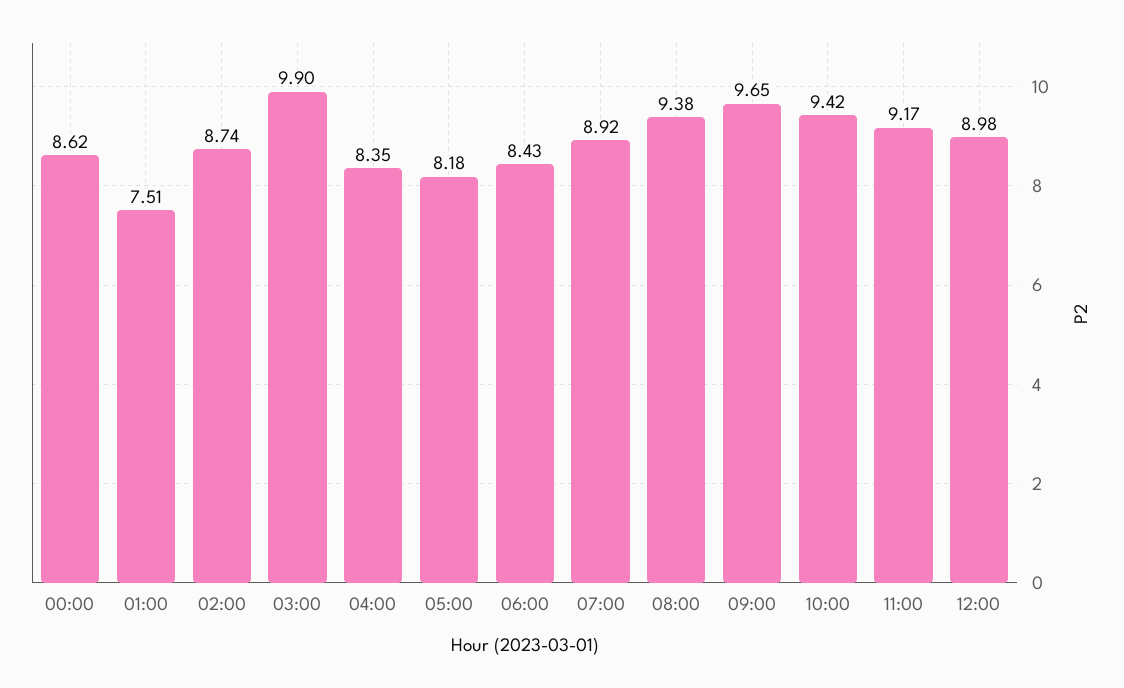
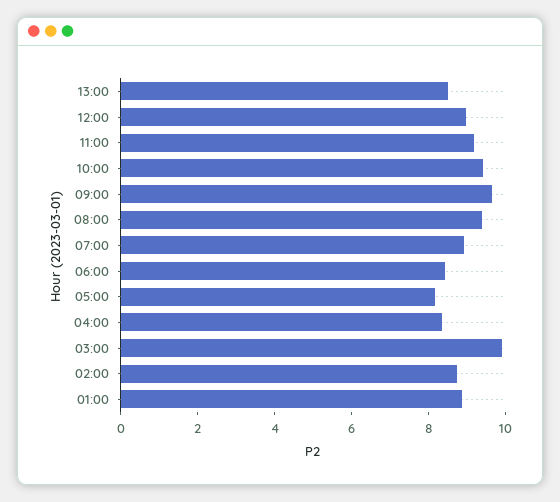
00:00: 8.62 -> none
01:00: 7.51 -> 9
13:00: none -> 8.5

